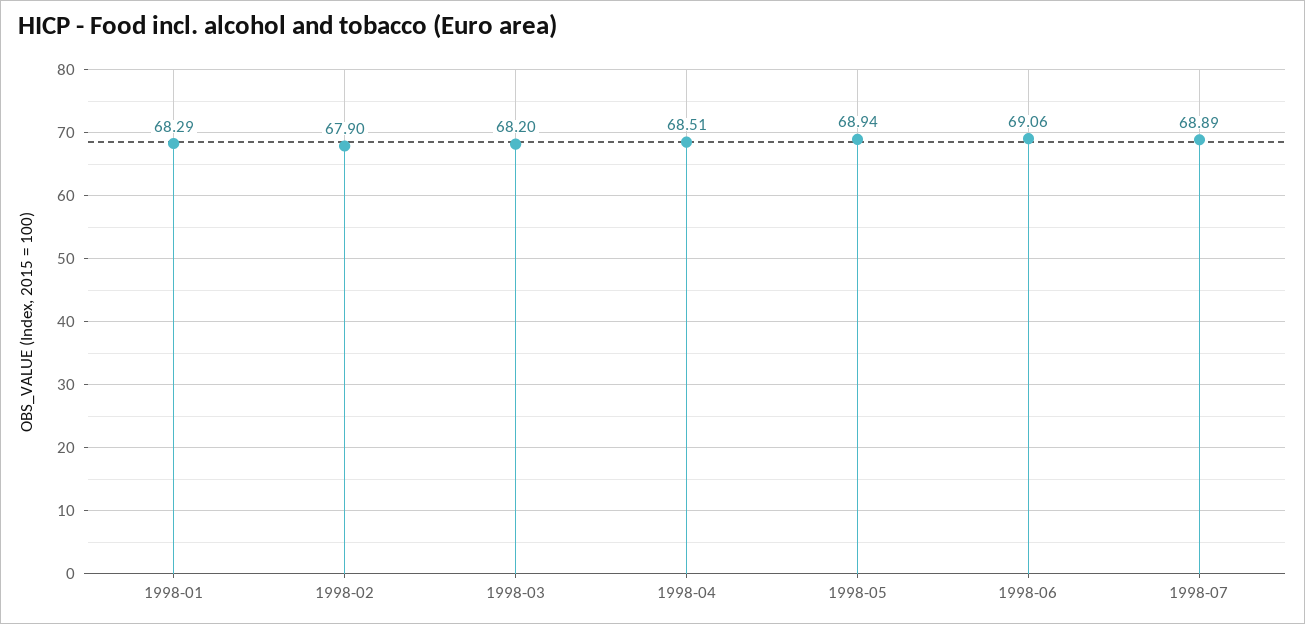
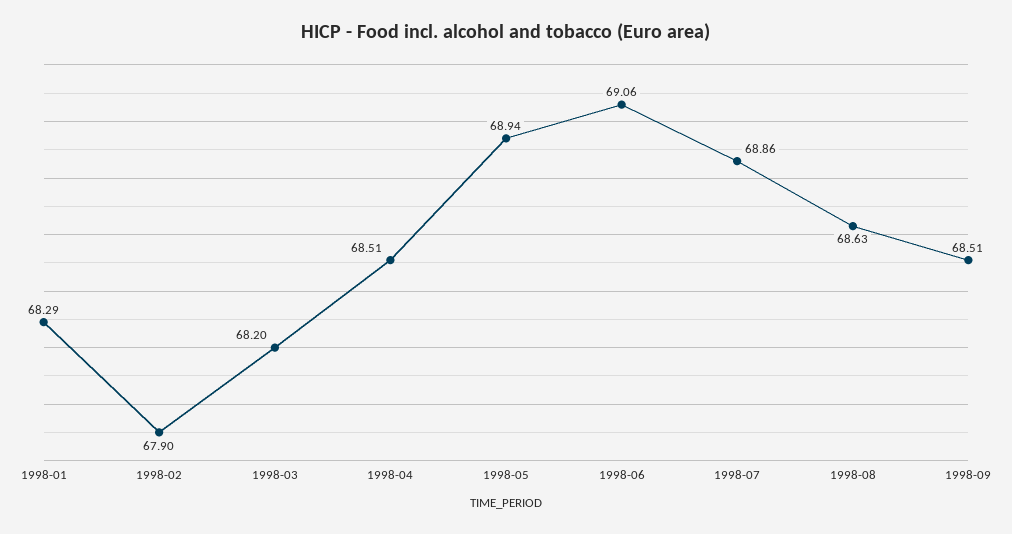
1998-07: 68.89 -> 68.86
1998-08: none -> 68.63
1998-09: none -> 68.51

